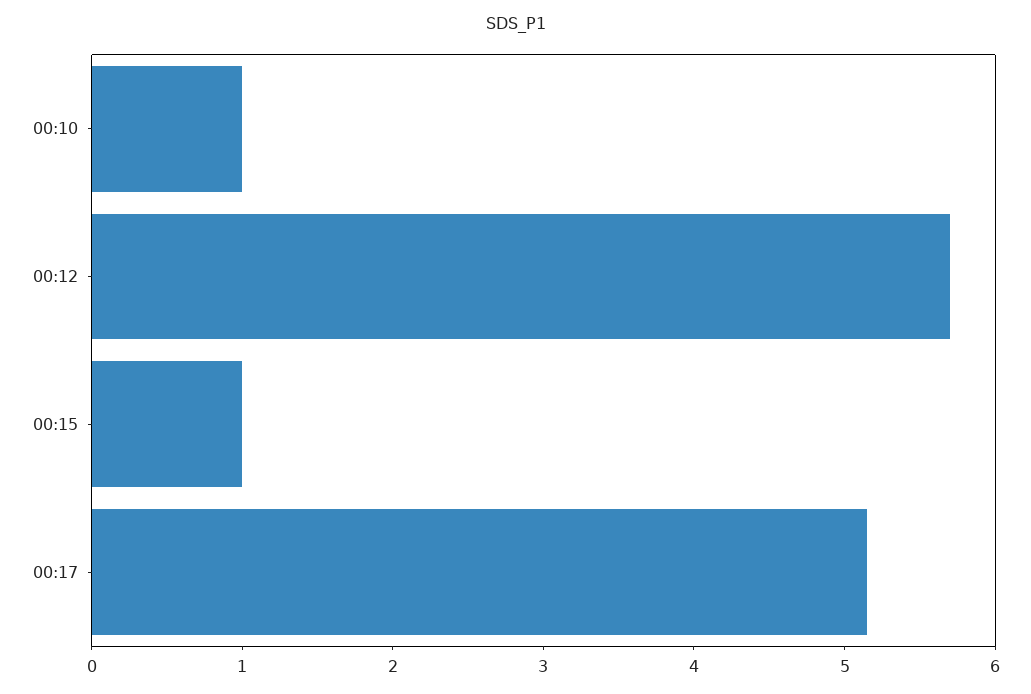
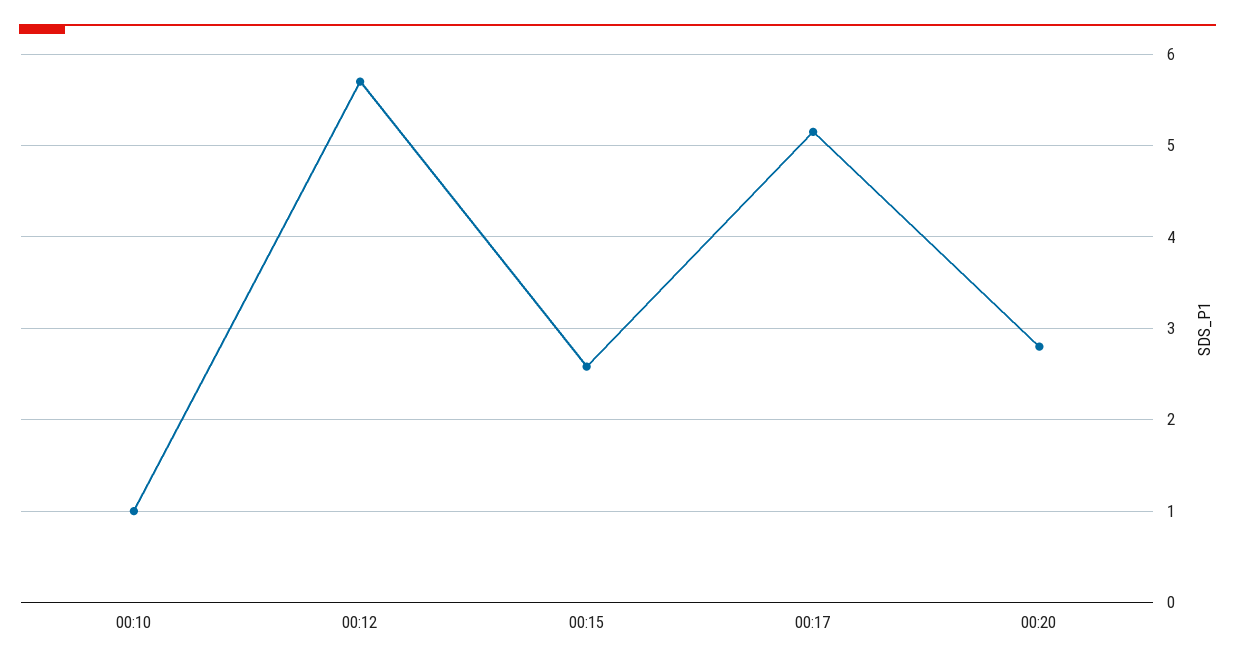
00:15: 1 -> 2.6
00:20: none -> 2.8

